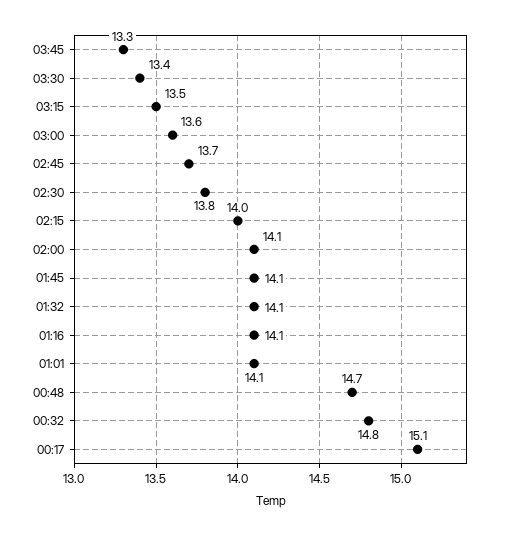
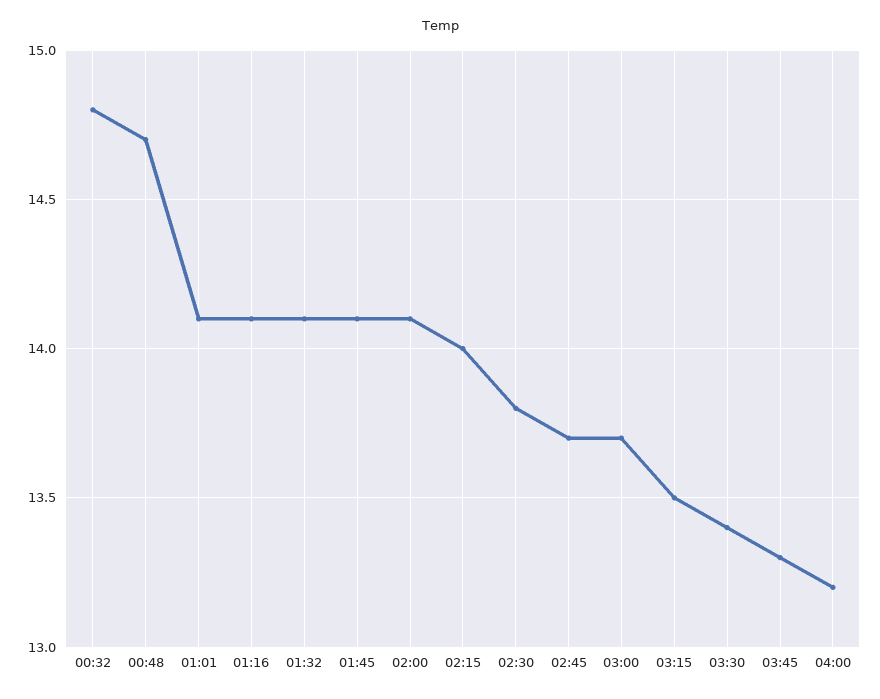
03:00: 13.6 -> 13.7
00:17: 15.1 -> none
04:00: none -> 13.2

